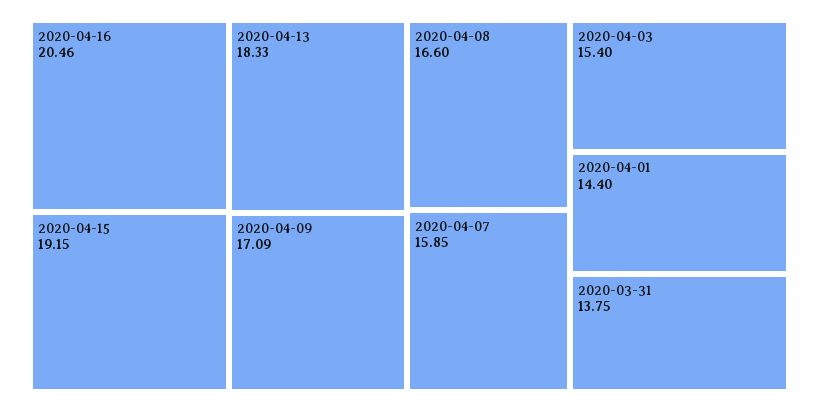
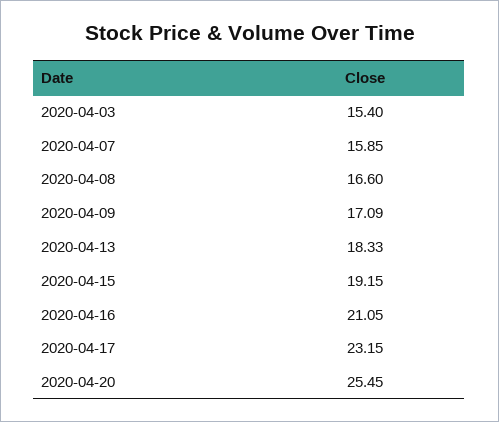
2020-04-16: 20.46 -> 21.05
2020-04-01: 14.4 -> none
2020-03-31: 13.75 -> none
2020-04-17: none -> 23.15
2020-04-20: none -> 25.45

